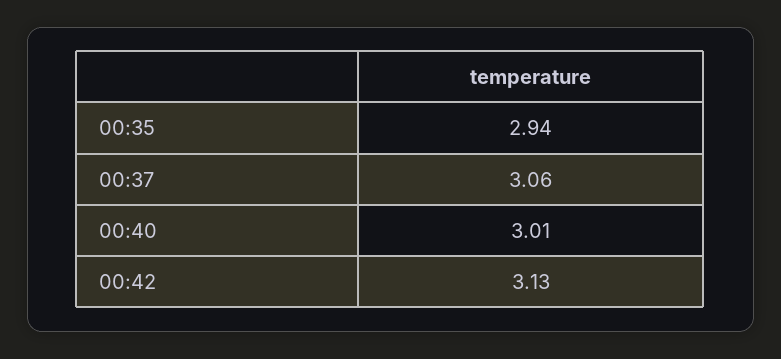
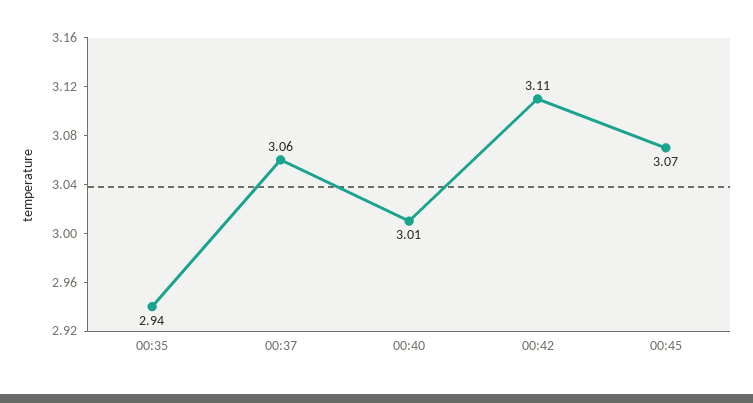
00:42: 3.13 -> 3.11
00:45: none -> 3.07

